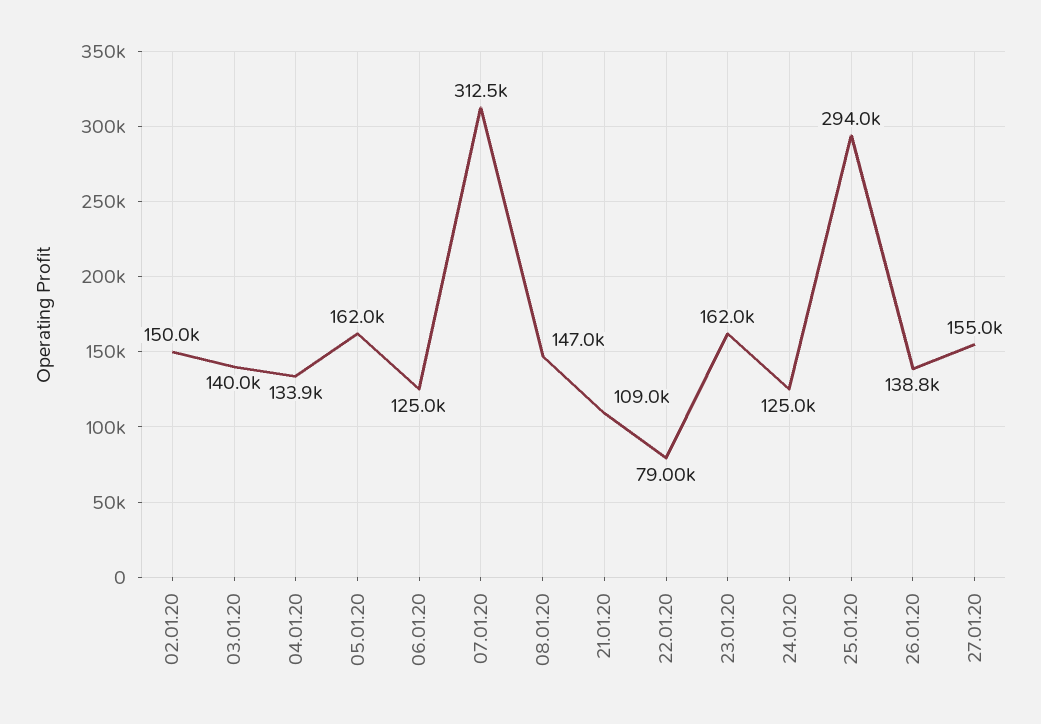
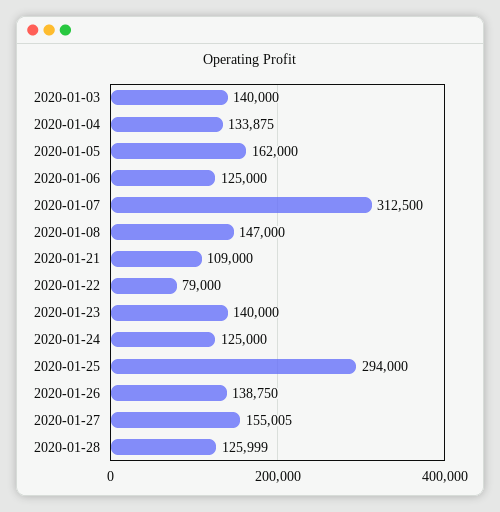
02.01.20: 150000 -> none
23.01.20: 162000 -> 140000
2020-01-28: none -> 125999

